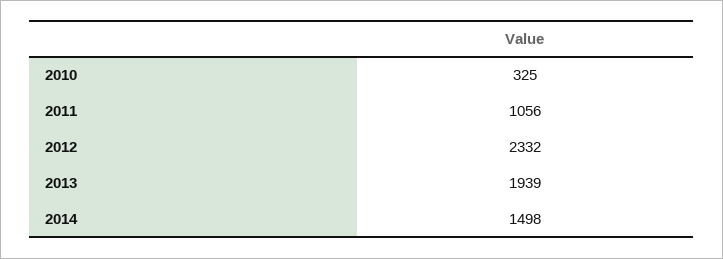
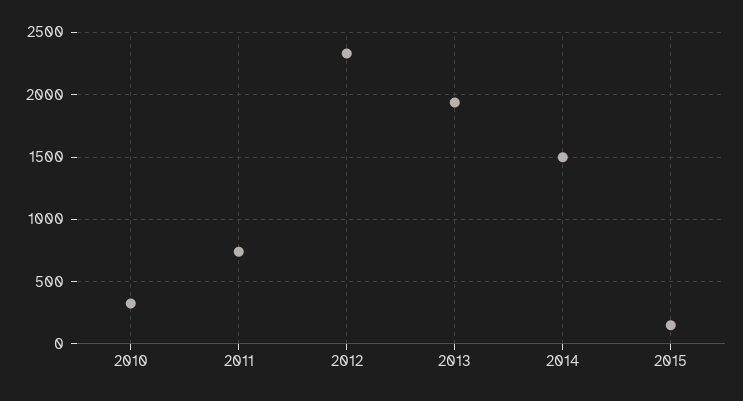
2011: 1056 -> 750
2015: none -> 150

